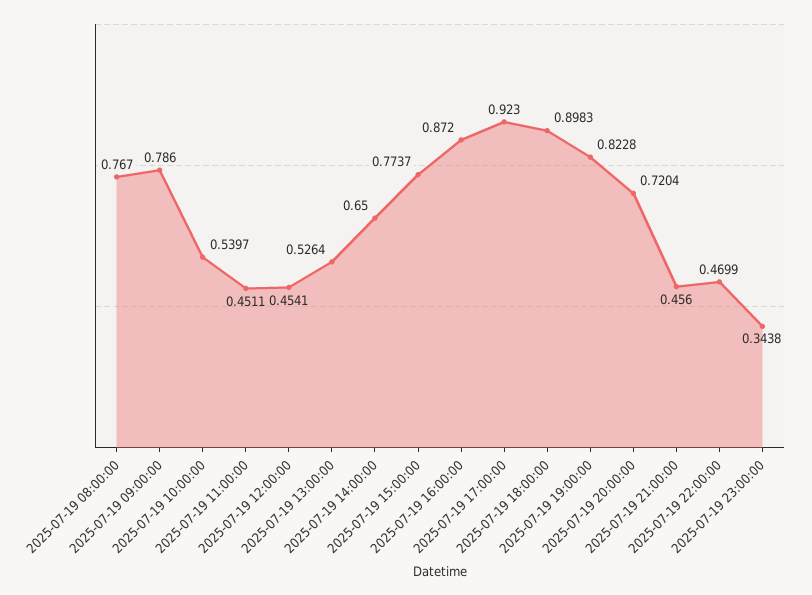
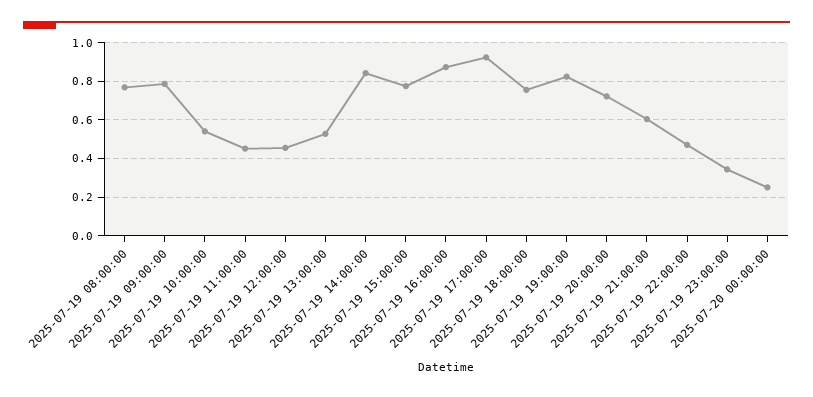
2025-07-19 14:00:00: 0.65 -> 0.85
2025-07-19 18:00:00: 0.8983 -> 0.75
2025-07-19 21:00:00: 0.456 -> 0.6
2025-07-20 00:00:00: none -> 0.25

